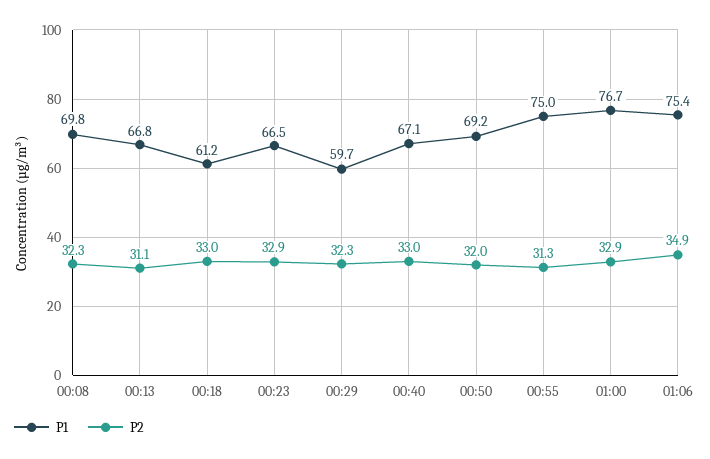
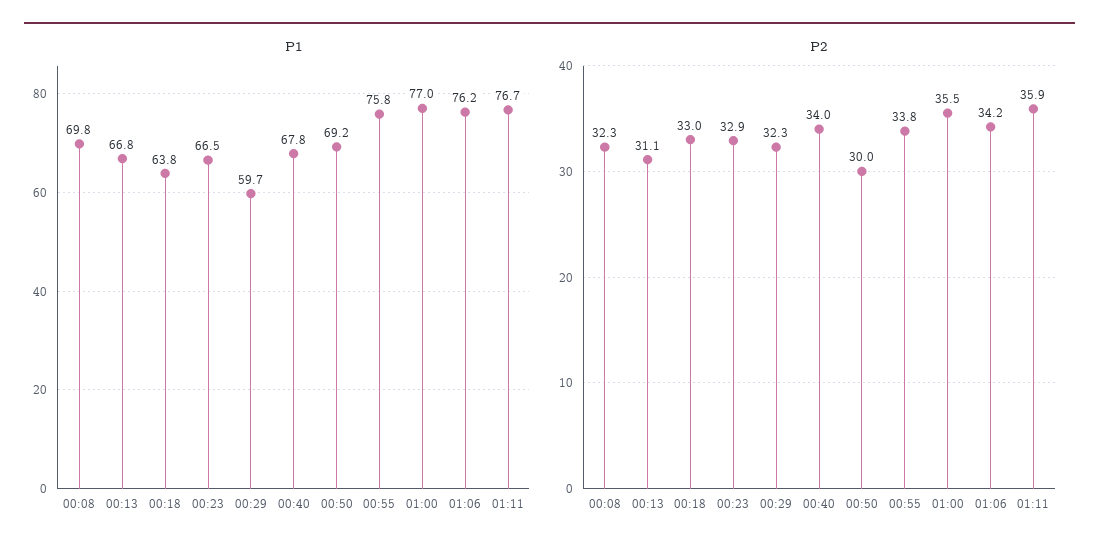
P1, 00:18: 61.2 -> 63.8
P1, 00:40: 67.1 -> 67.8
P2, 00:40: 33 -> 34
P2, 00:50: 32 -> 30
P1, 00:55: 75 -> 75.8
P2, 00:55: 31.3 -> 33.8
P1, 01:00: 76.7 -> 77
P2, 01:00: 32.9 -> 35.5
P1, 01:06: 75.4 -> 76.2
P2, 01:06: 34.9 -> 34.2
P1, 01:11: none -> 76.7
P2, 01:11: none -> 35.9

